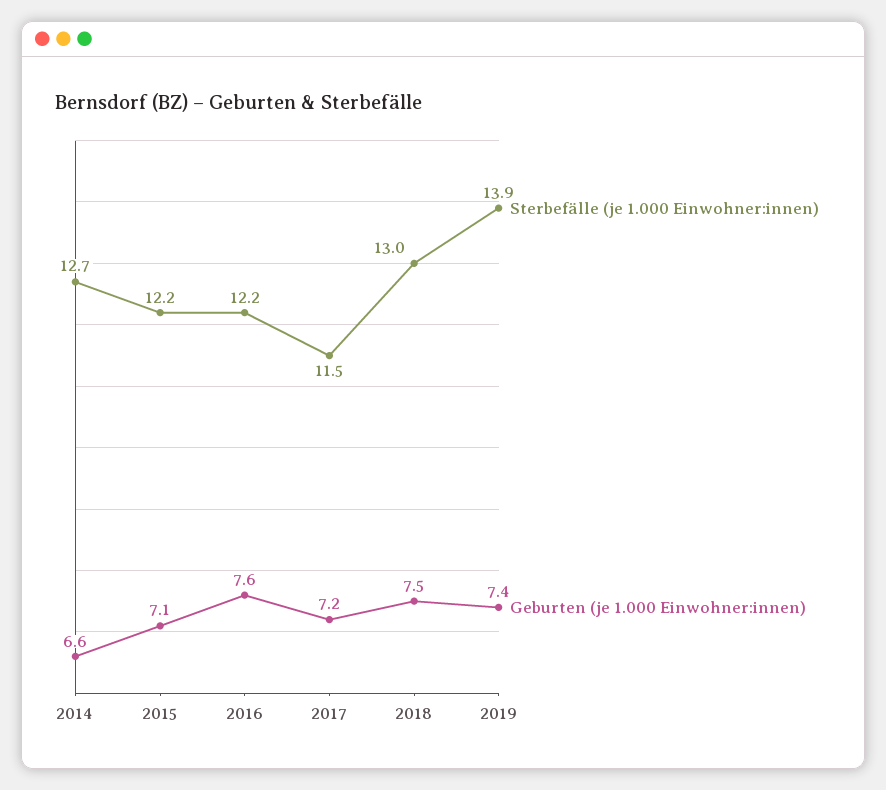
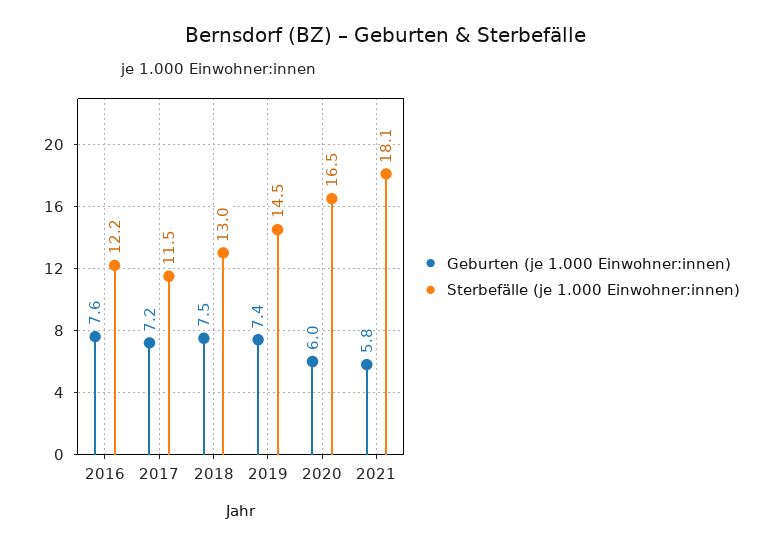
Sterbefälle (je 1.000 Einwohner:innen), 2014: 12.7 -> none
Geburten (je 1.000 Einwohner:innen), 2014: 6.6 -> none
Sterbefälle (je 1.000 Einwohner:innen), 2015: 12.2 -> none
Geburten (je 1.000 Einwohner:innen), 2015: 7.1 -> none
Sterbefälle (je 1.000 Einwohner:innen), 2019: 13.9 -> 14.5
Geburten (je 1.000 Einwohner:innen), 2020: none -> 6
Sterbefälle (je 1.000 Einwohner:innen), 2020: none -> 16.5
Geburten (je 1.000 Einwohner:innen), 2021: none -> 5.8
Sterbefälle (je 1.000 Einwohner:innen), 2021: none -> 18.1

